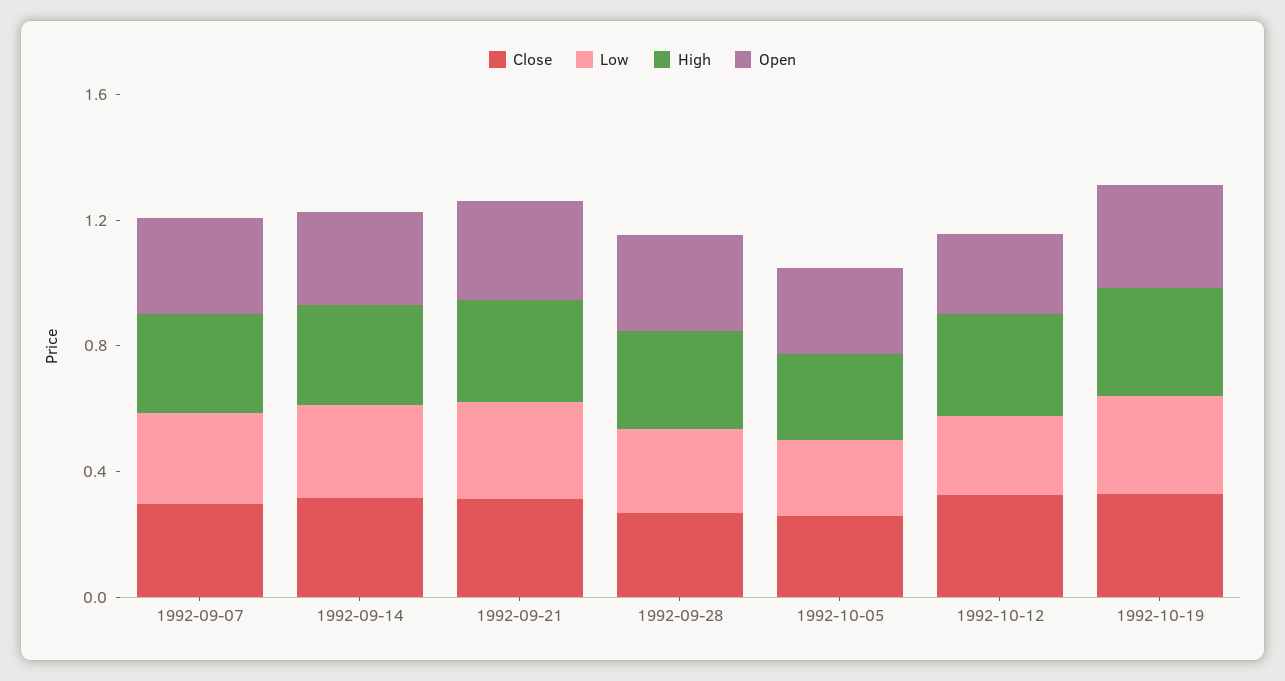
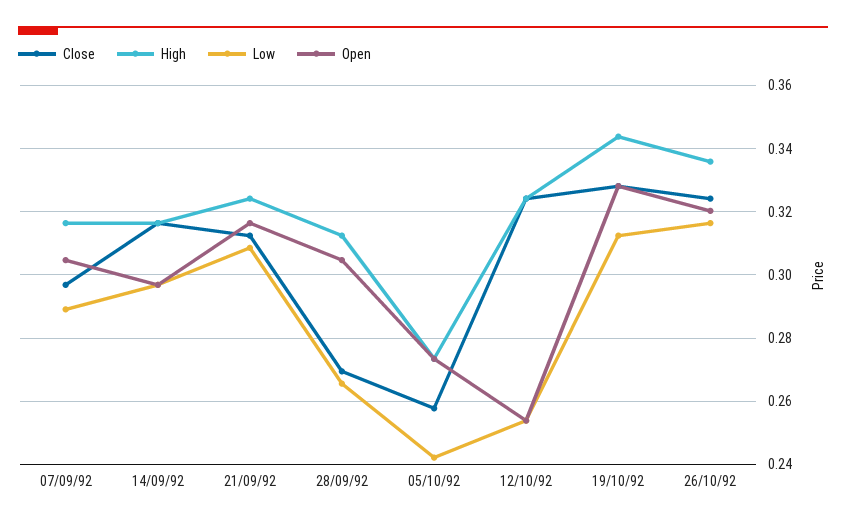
Close, 26/10/92: none -> 0.324
High, 26/10/92: none -> 0.336
Low, 26/10/92: none -> 0.316
Open, 26/10/92: none -> 0.32

